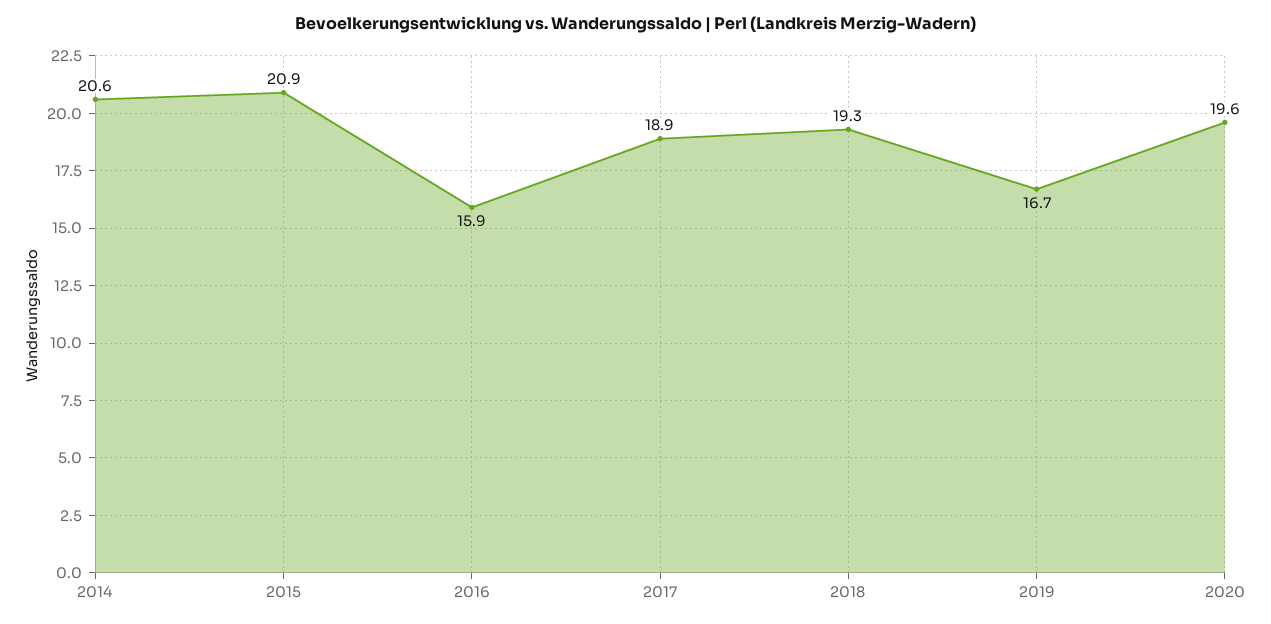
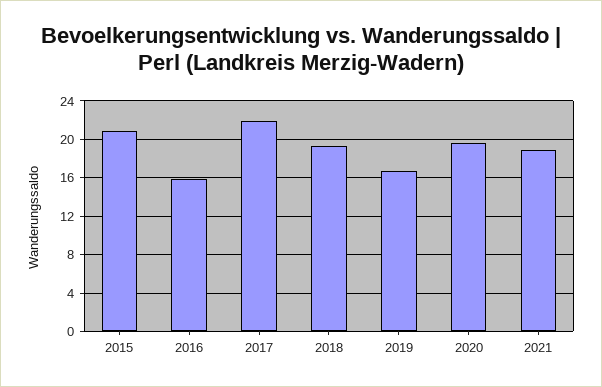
2014: 20.6 -> none
2017: 18.9 -> 22
2021: none -> 19

